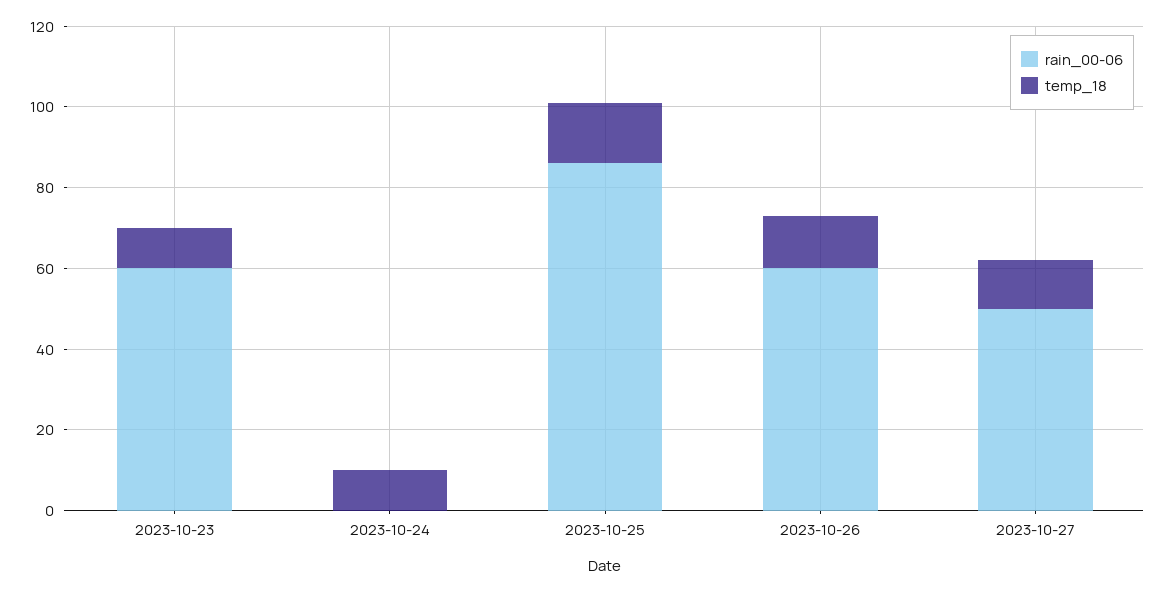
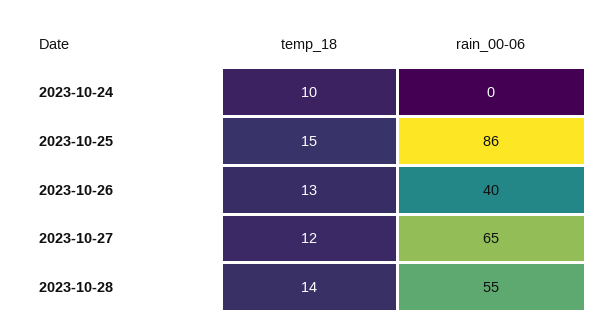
rain_00-06, 2023-10-23: 60 -> none
temp_18, 2023-10-23: 10 -> none
rain_00-06, 2023-10-26: 60 -> 40
rain_00-06, 2023-10-27: 50 -> 65
temp_18, 2023-10-28: none -> 14
rain_00-06, 2023-10-28: none -> 55

